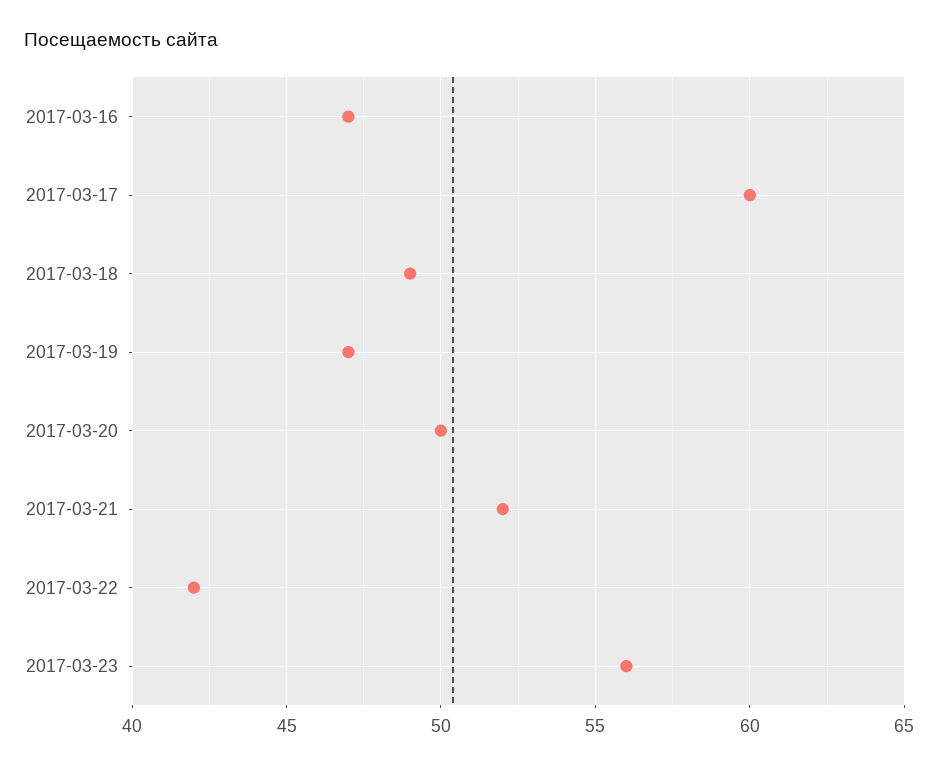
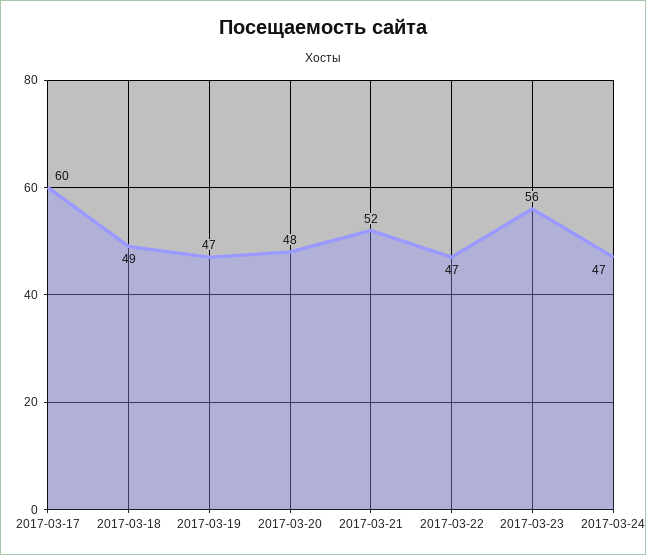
2017-03-16: 47 -> none
2017-03-20: 50 -> 48
2017-03-22: 42 -> 47
2017-03-24: none -> 47

